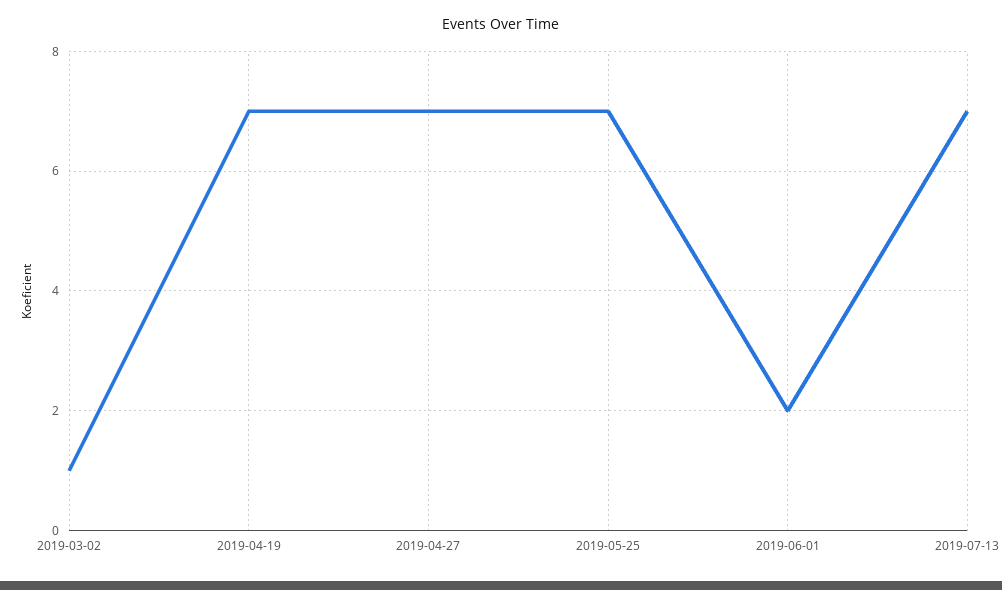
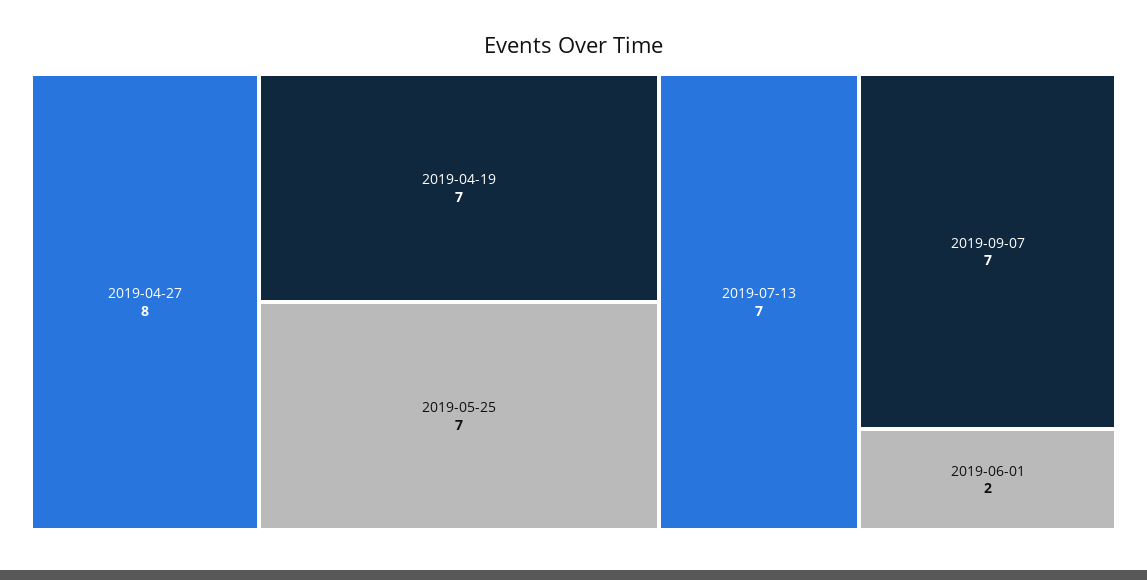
2019-03-02: 1 -> none
2019-04-27: 7 -> 8
2019-09-07: none -> 7

